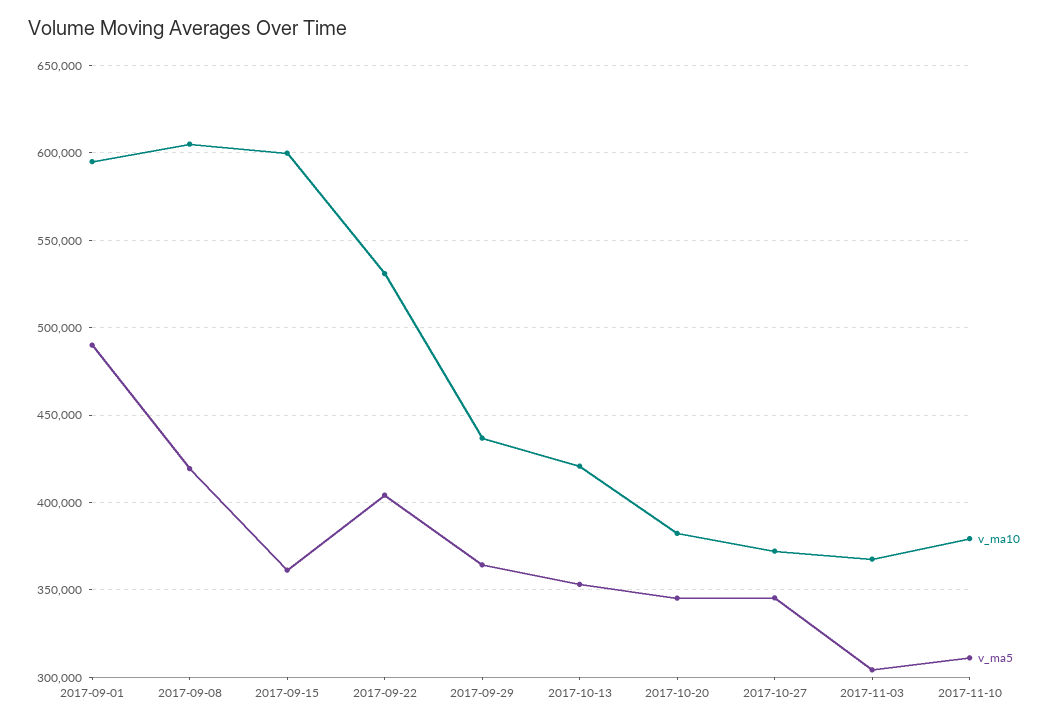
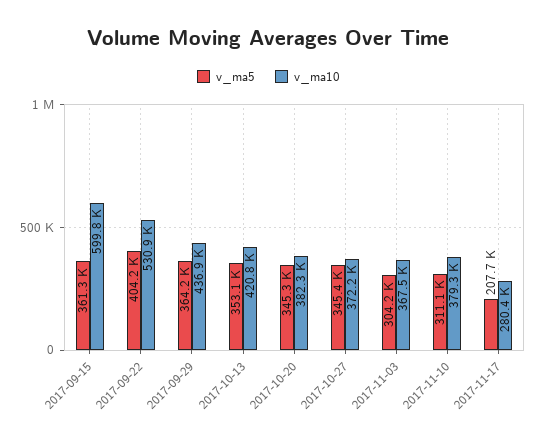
v_ma10, 2017-09-01: 595000 -> none
v_ma5, 2017-09-01: 490000 -> none
v_ma10, 2017-09-08: 605000 -> none
v_ma5, 2017-09-08: 420000 -> none
v_ma5, 2017-11-17: none -> 207700
v_ma10, 2017-11-17: none -> 280400

